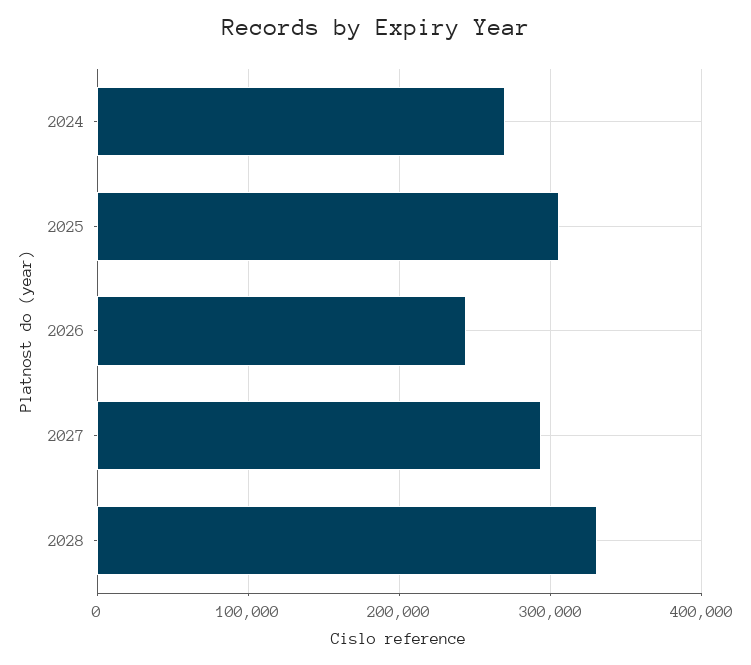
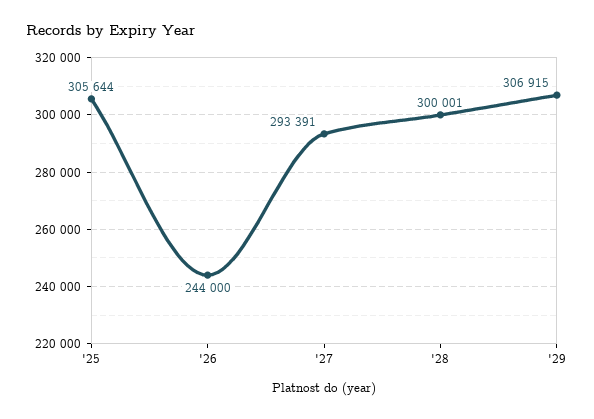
2024: 270000 -> none
2028: 330000 -> 300001
'29: none -> 306915

